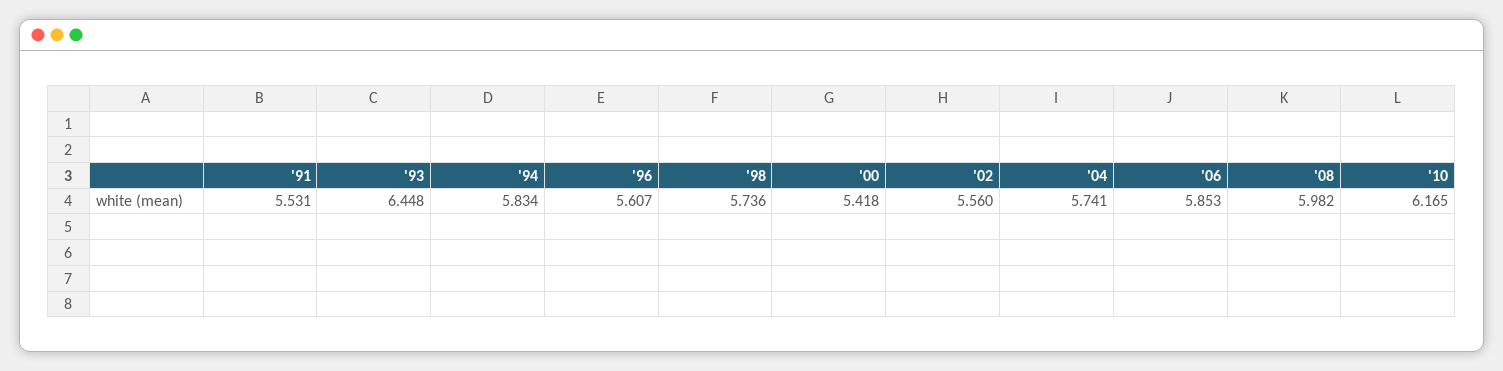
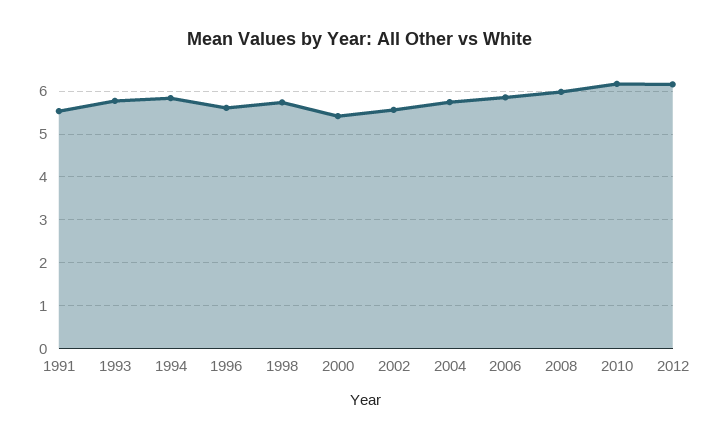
'93: 6.448 -> 5.8
2012: none -> 6.2

